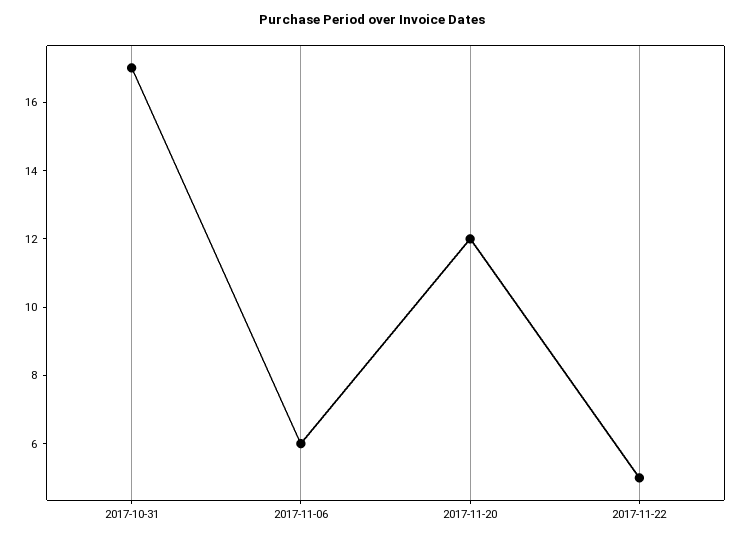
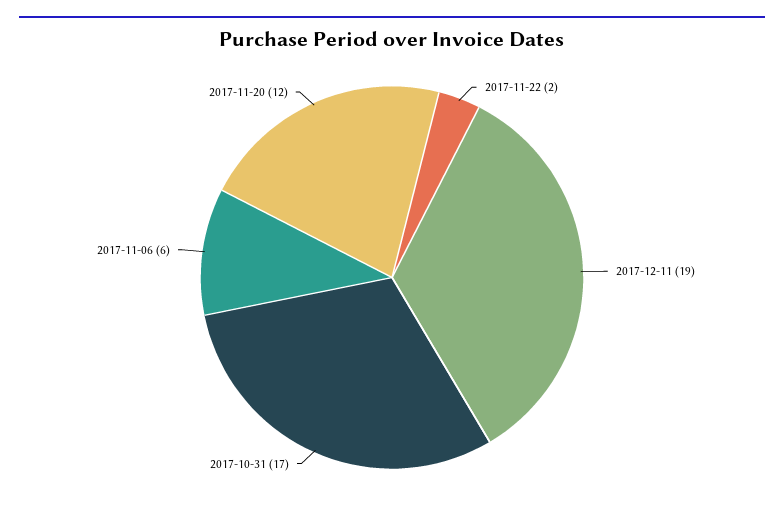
2017-11-22: 5 -> 2
2017-12-11: none -> 19

